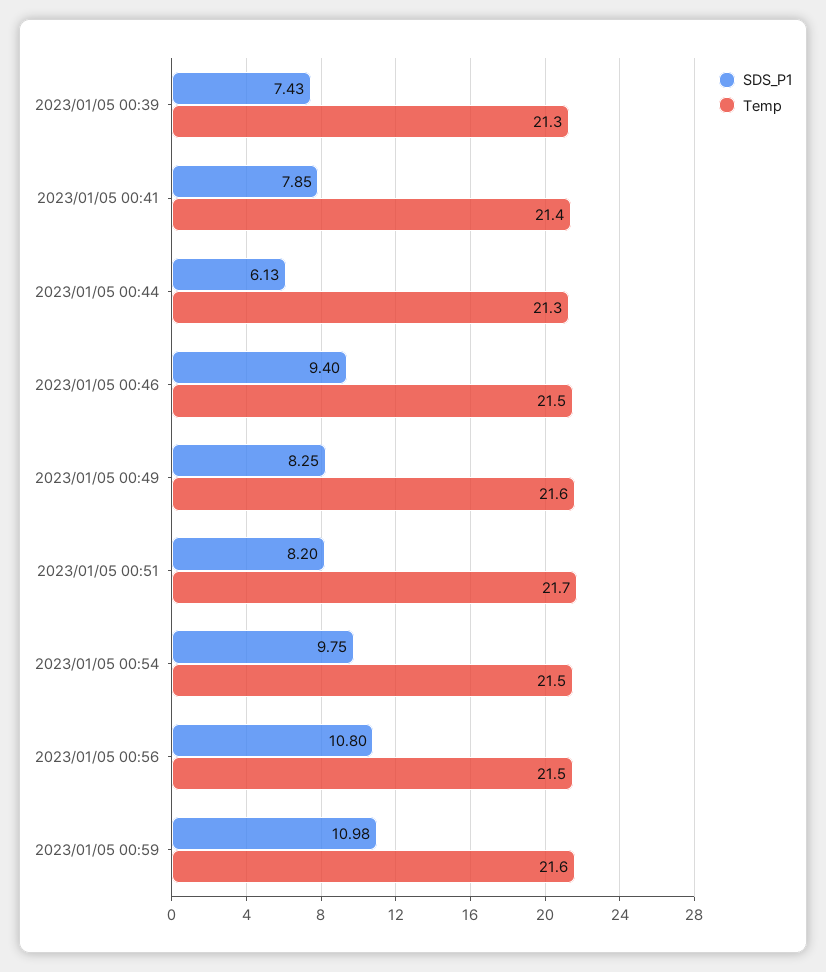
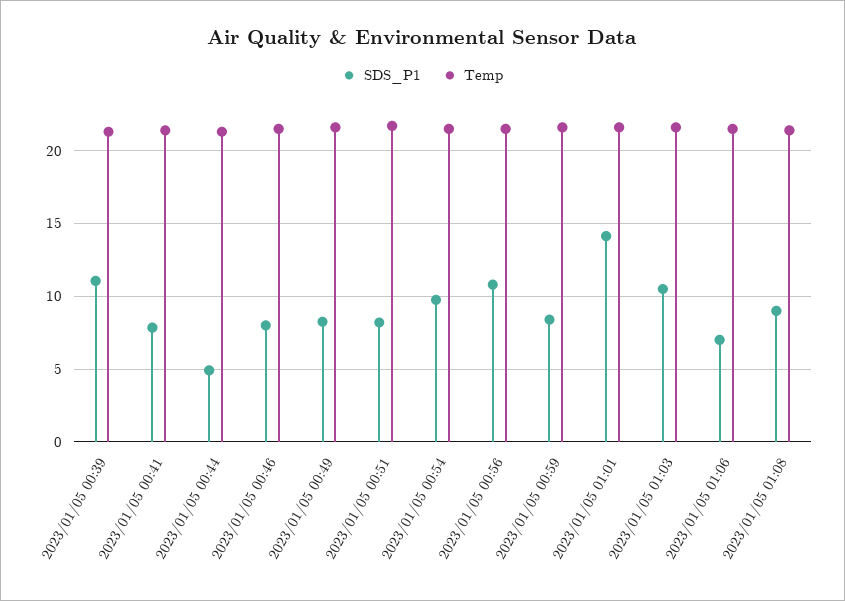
SDS_P1, 2023/01/05 00:39: 7.43 -> 11
SDS_P1, 2023/01/05 00:44: 6.13 -> 5
SDS_P1, 2023/01/05 00:46: 9.4 -> 8
SDS_P1, 2023/01/05 00:59: 10.98 -> 8.5
SDS_P1, 2023/01/05 01:01: none -> 14
Temp, 2023/01/05 01:01: none -> 21.5
SDS_P1, 2023/01/05 01:03: none -> 10.5
Temp, 2023/01/05 01:03: none -> 21.5
SDS_P1, 2023/01/05 01:06: none -> 7
Temp, 2023/01/05 01:06: none -> 21.5
SDS_P1, 2023/01/05 01:08: none -> 9
Temp, 2023/01/05 01:08: none -> 21.5

